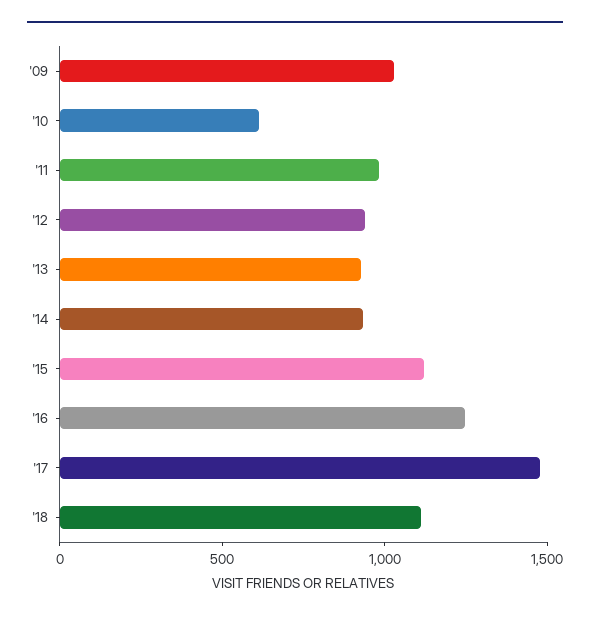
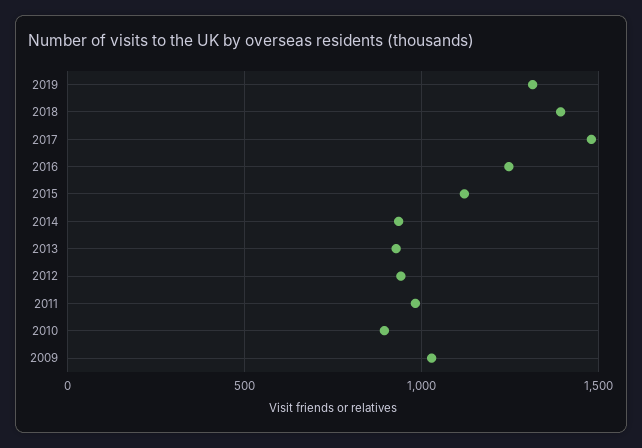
'10: 600 -> 900
'18: 1100 -> 1400
2019: none -> 1300

